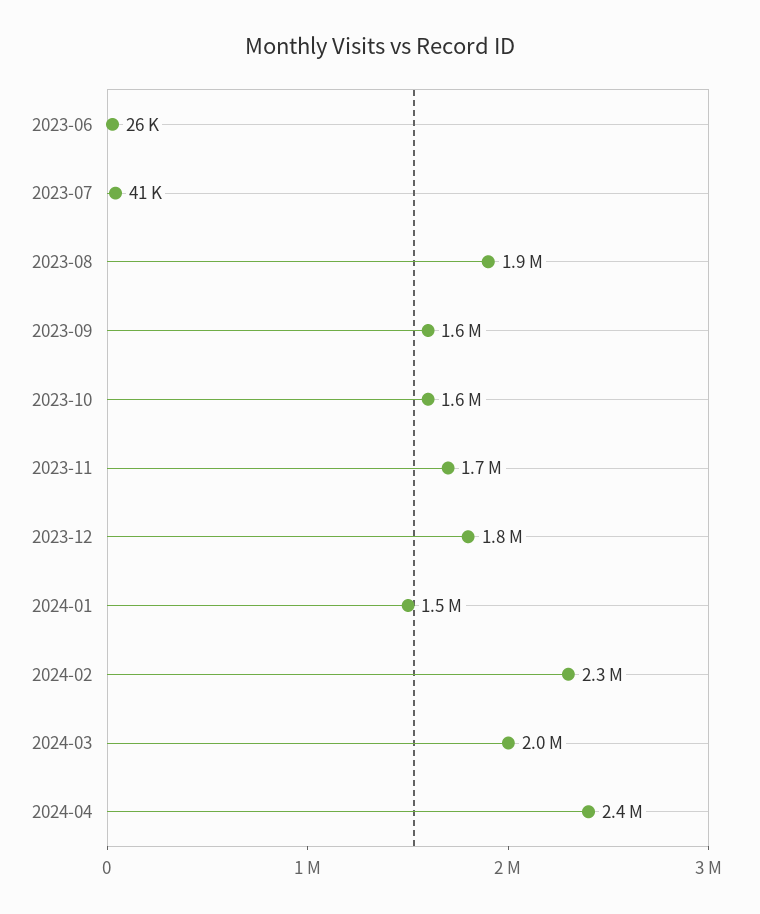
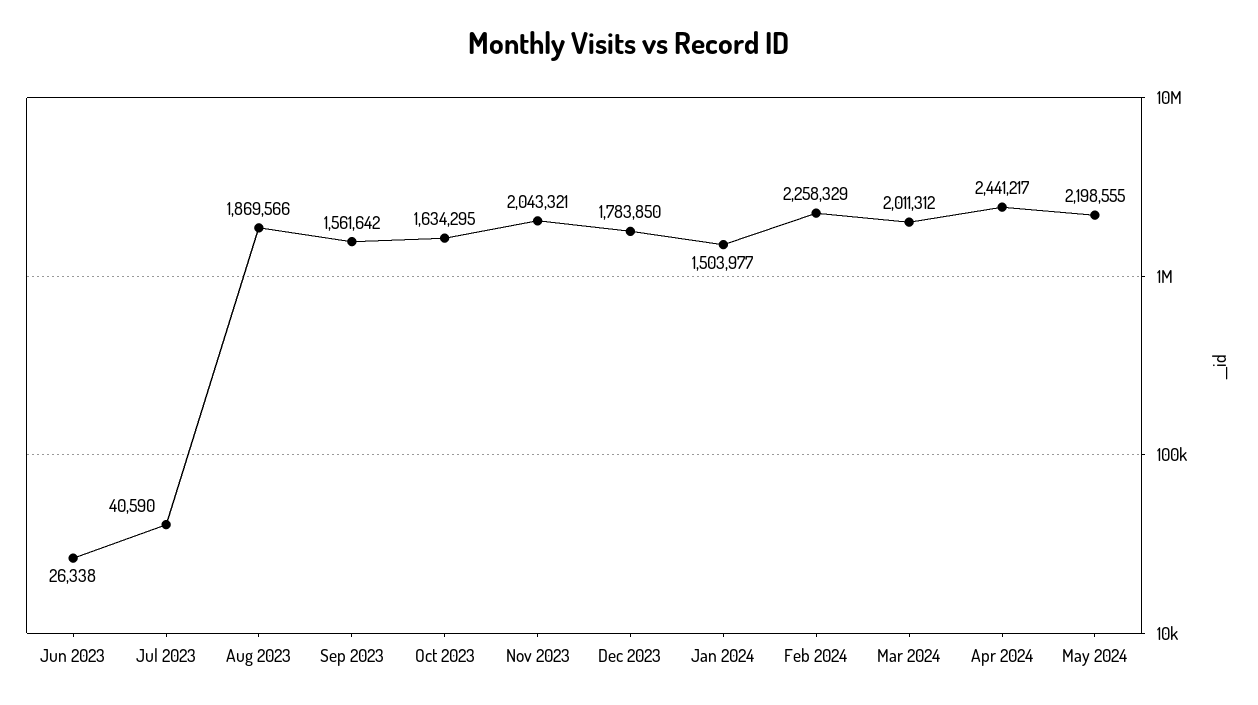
2023-11: 1700000 -> 2043321
May 2024: none -> 2198555

